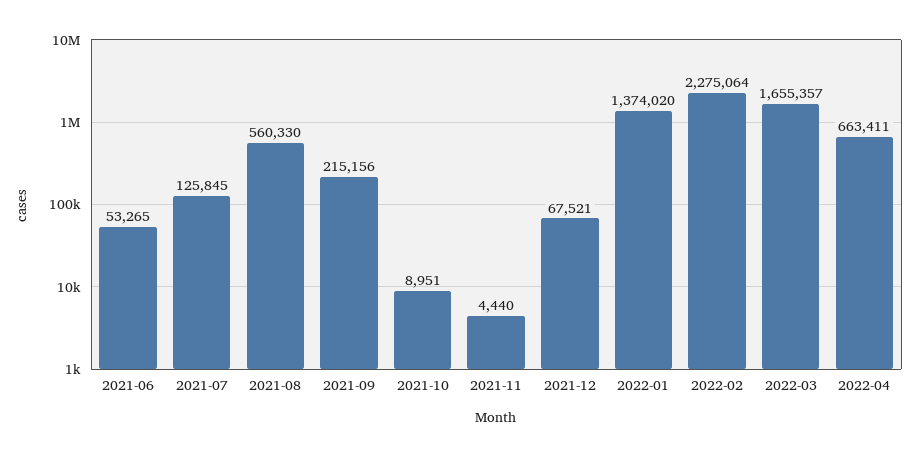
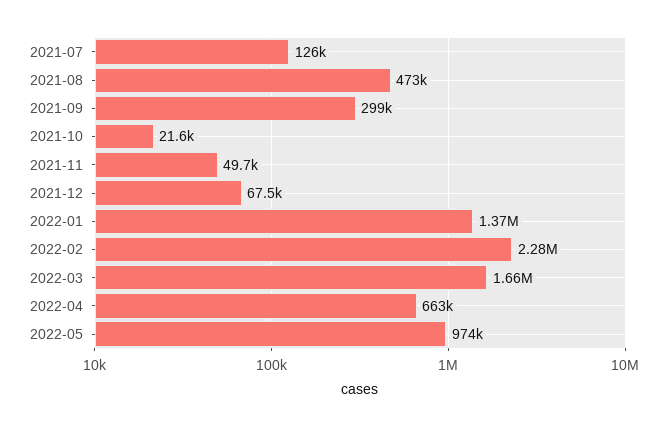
2021-06: 53265 -> none
2021-08: 560330 -> 473000
2021-09: 215156 -> 299000
2021-10: 8951 -> 21600
2021-11: 4440 -> 49700
2022-05: none -> 974000

